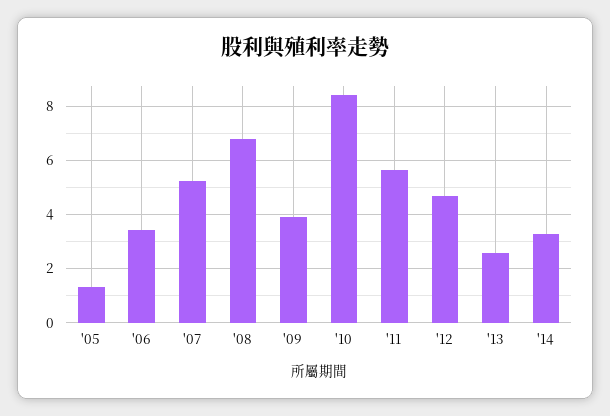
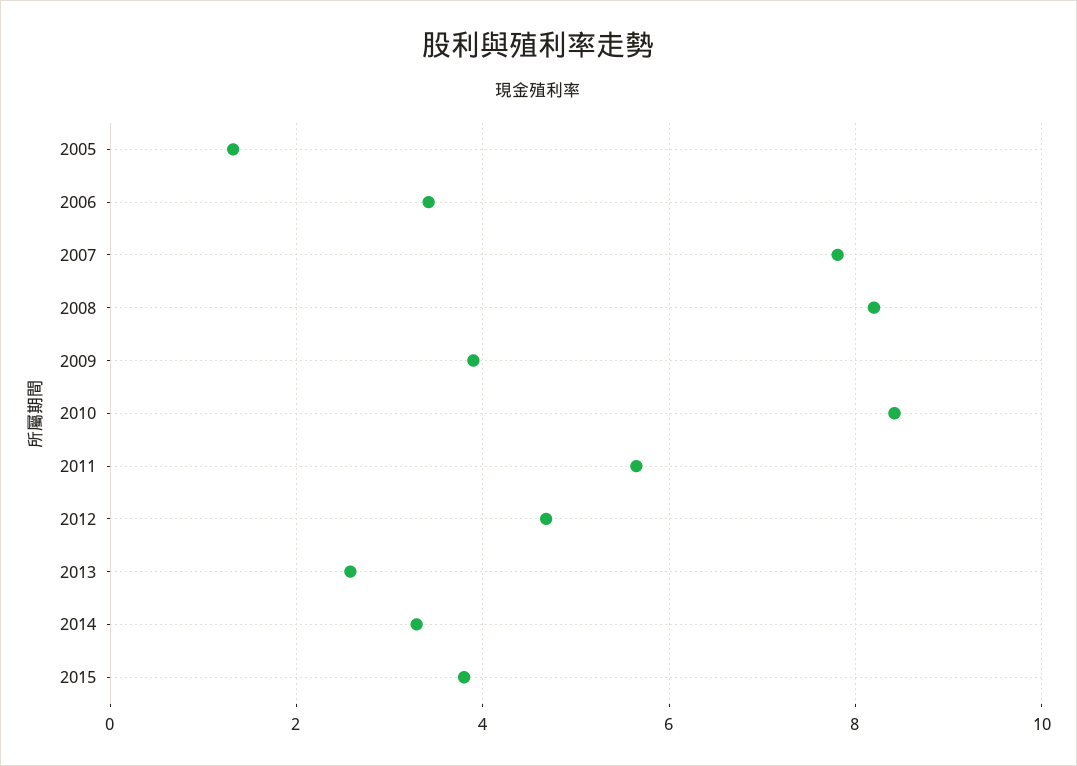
'07: 5.25 -> 7.8
'08: 6.75 -> 8.2
2015: none -> 3.8

